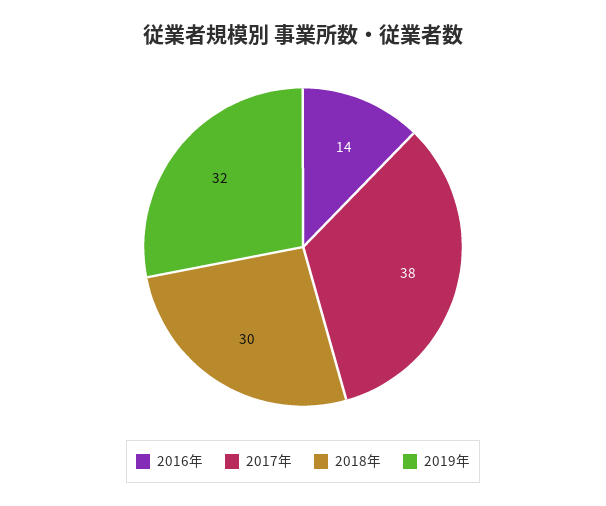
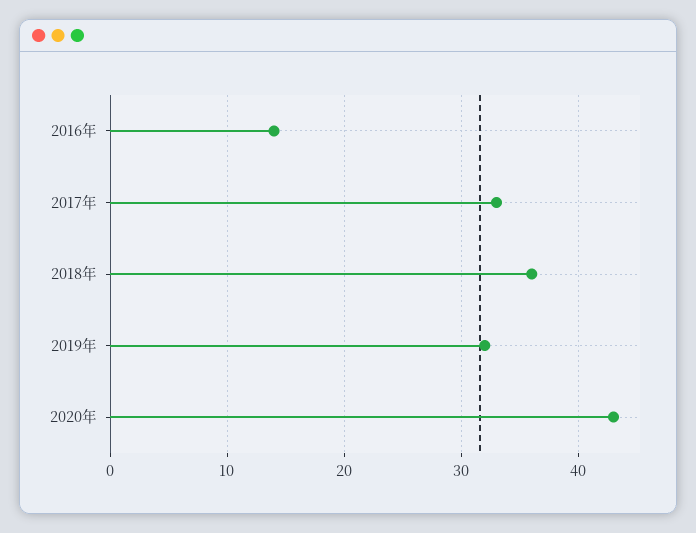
2017年: 38 -> 33
2018年: 30 -> 36
2020年: none -> 43

